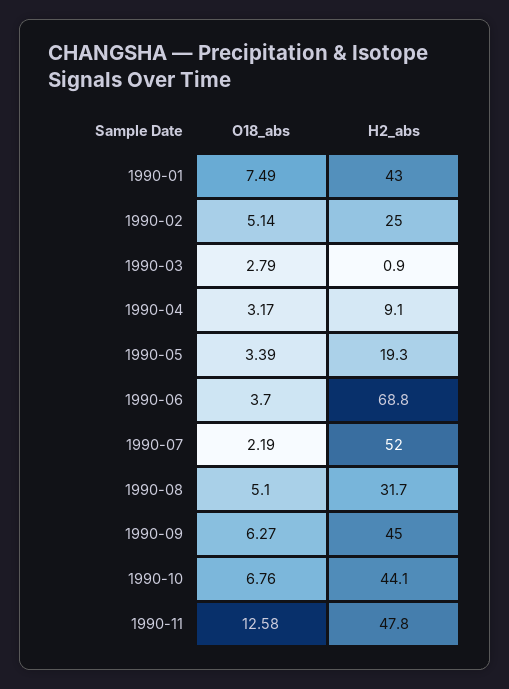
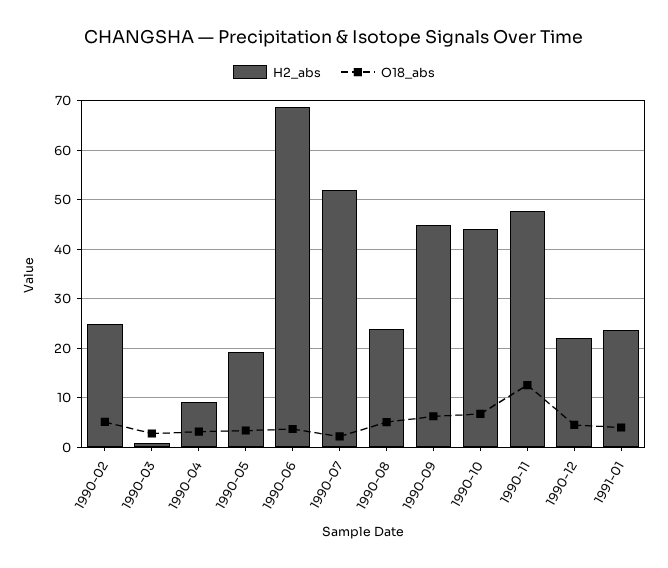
O18_abs, 1990-01: 7.49 -> none
H2_abs, 1990-01: 43 -> none
H2_abs, 1990-08: 31.7 -> 24
H2_abs, 1990-12: none -> 22
O18_abs, 1990-12: none -> 4
H2_abs, 1991-01: none -> 24
O18_abs, 1991-01: none -> 4

